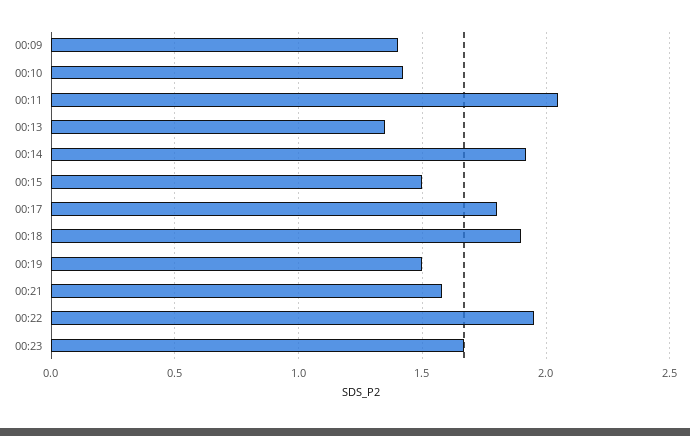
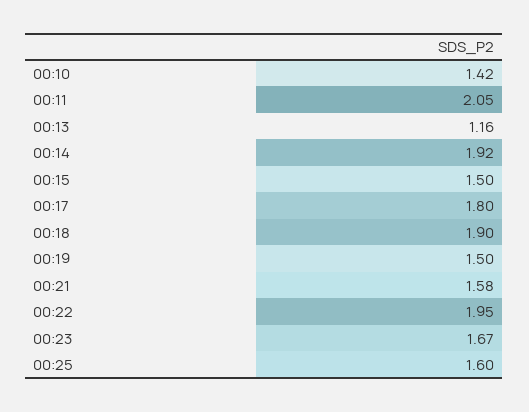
00:09: 1.4 -> none
00:13: 1.35 -> 1.16
00:25: none -> 1.6

